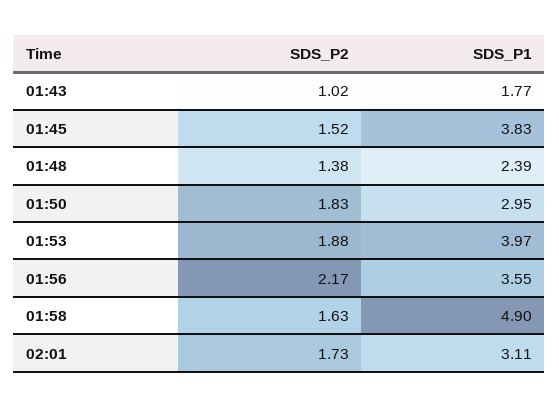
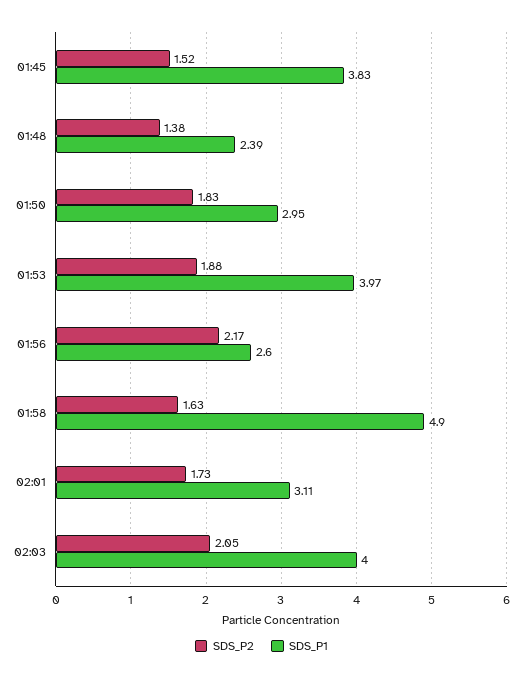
SDS_P2, 01:43: 1.02 -> none
SDS_P1, 01:43: 1.77 -> none
SDS_P1, 01:56: 3.55 -> 2.6
SDS_P2, 02:03: none -> 2.05
SDS_P1, 02:03: none -> 4

